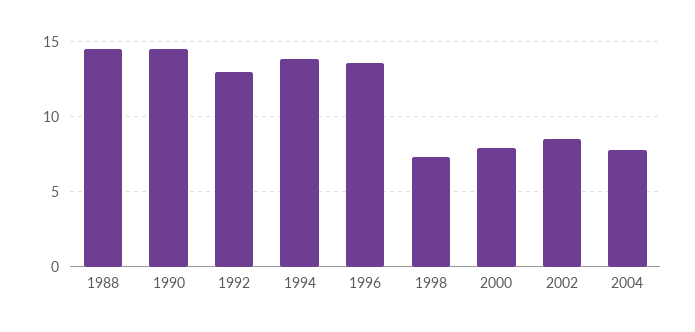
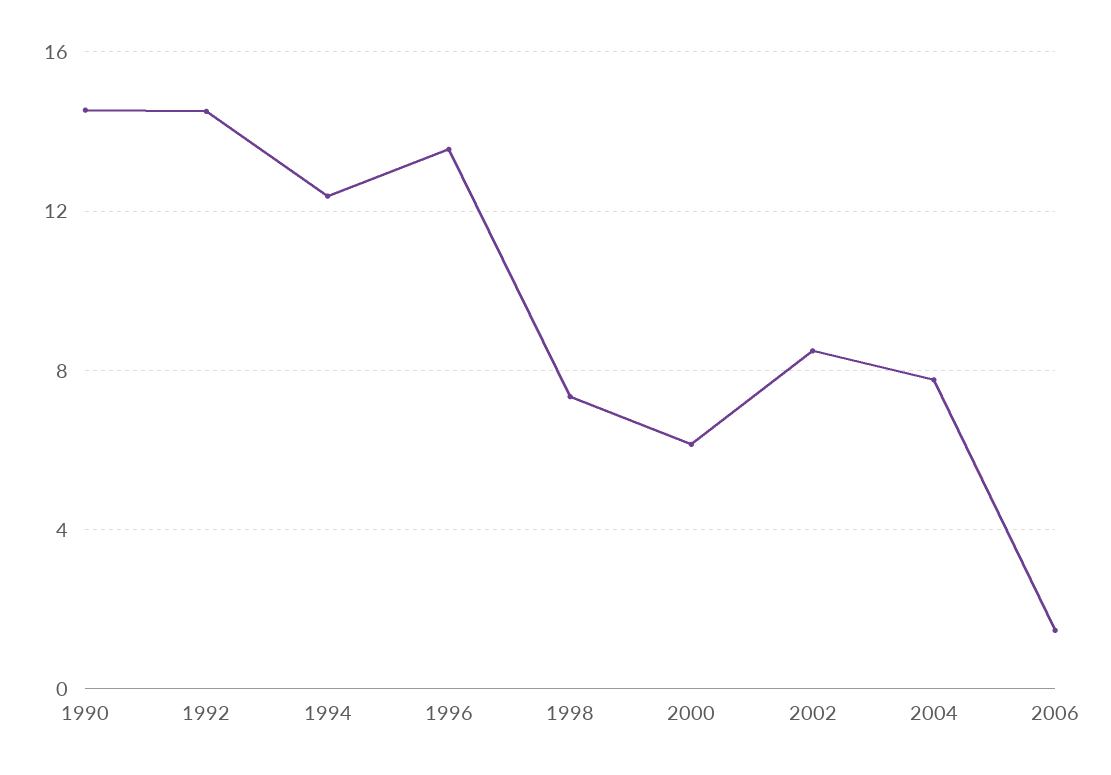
1988: 14.5 -> none
1992: 13 -> 14.5
1994: 14 -> 12.5
2000: 8 -> 6
2006: none -> 1.5

